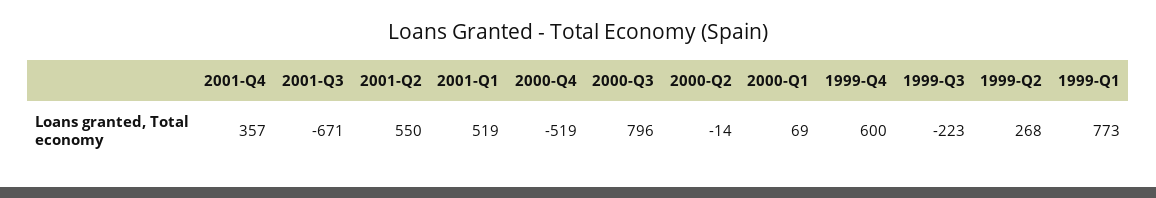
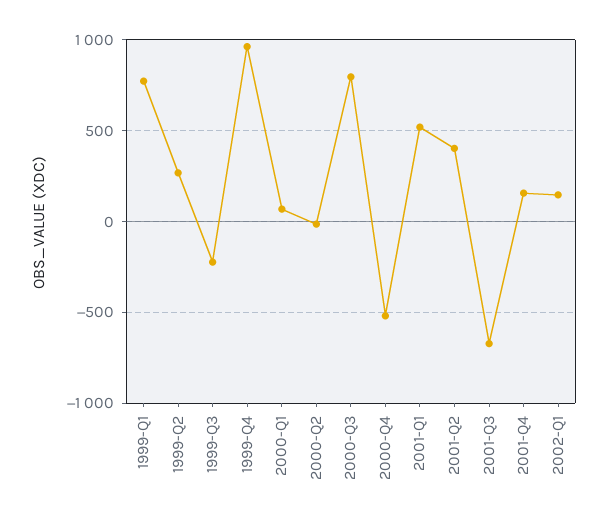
2001-Q4: 357 -> 150
2001-Q2: 550 -> 400
1999-Q4: 600 -> 950
2002-Q1: none -> 150

